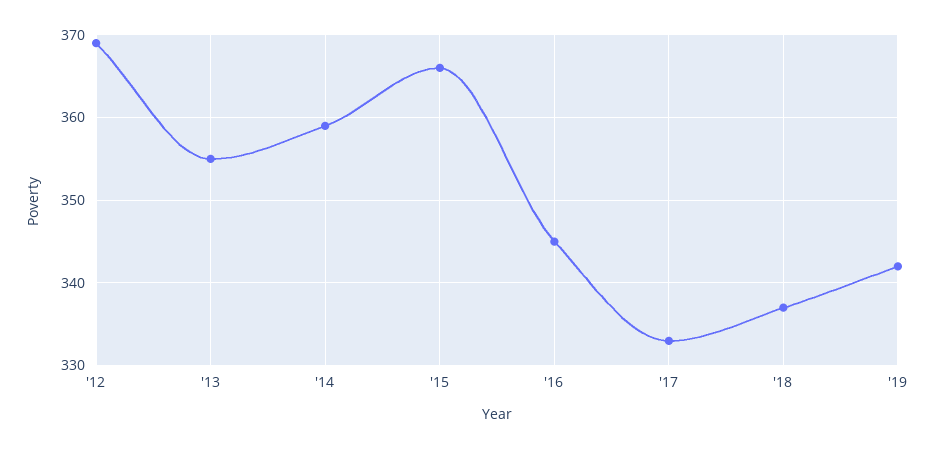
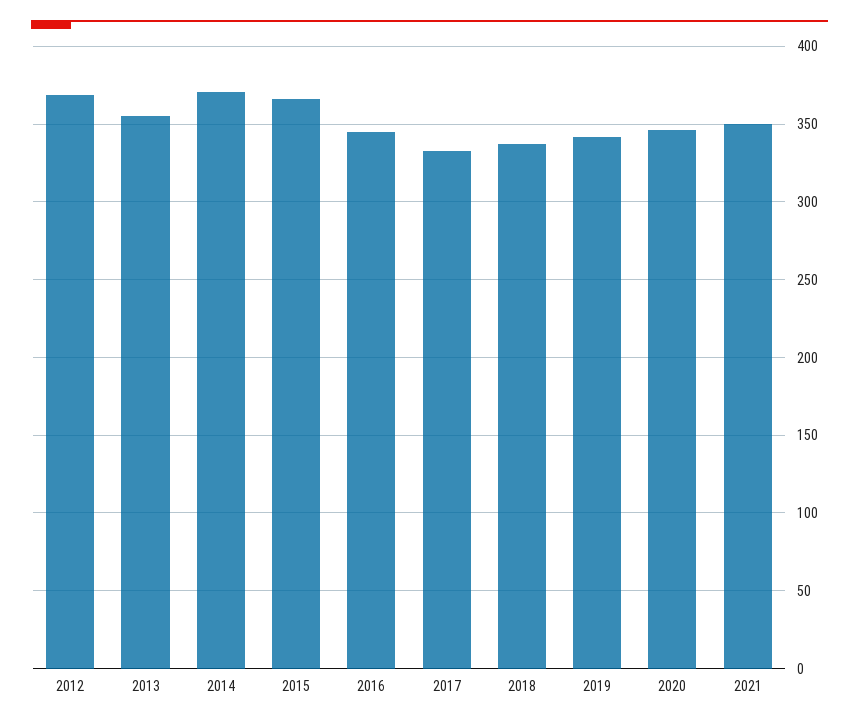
'14: 359 -> 370
2020: none -> 345
2021: none -> 350

